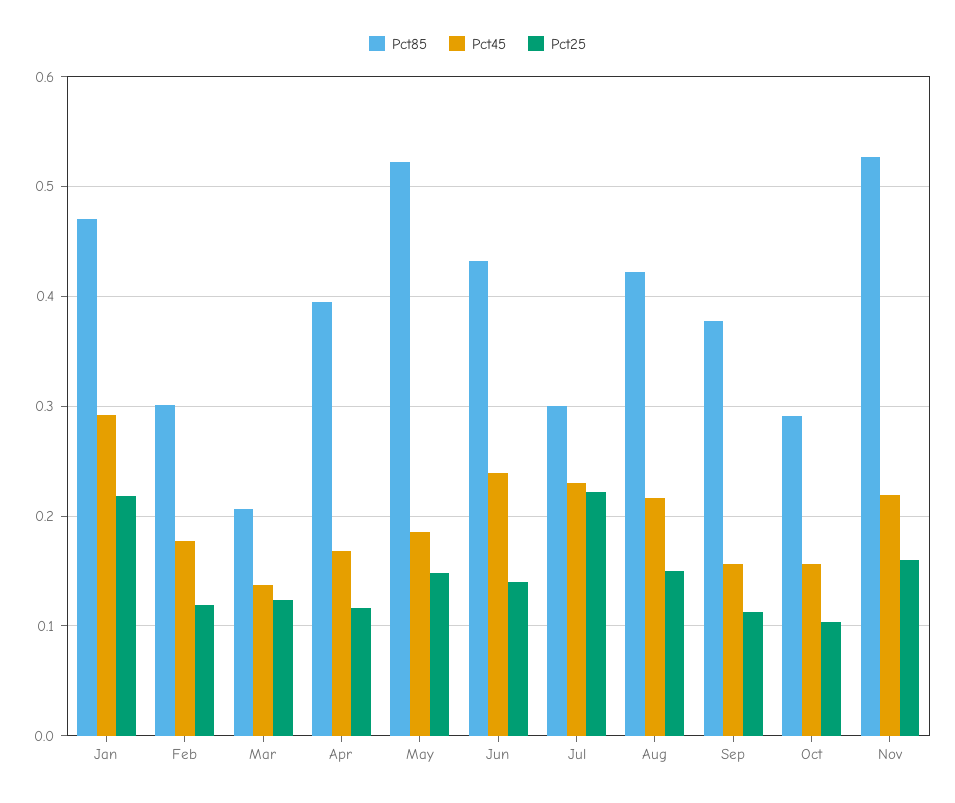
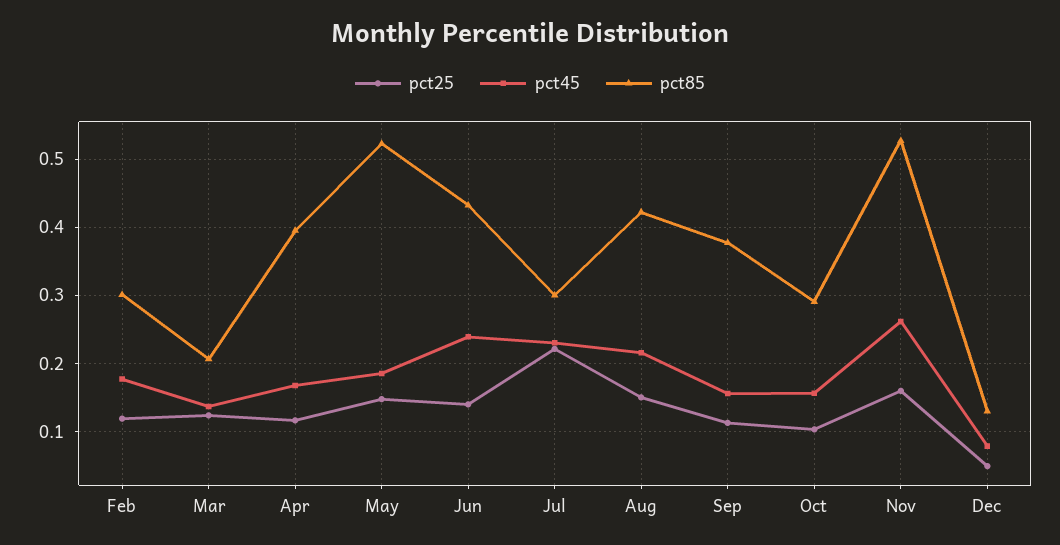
Pct85, Jan: 0.47 -> none
Pct45, Jan: 0.29 -> none
Pct25, Jan: 0.22 -> none
Pct45, Nov: 0.22 -> 0.26
Pct25, Dec: none -> 0.05
Pct45, Dec: none -> 0.08
Pct85, Dec: none -> 0.13

